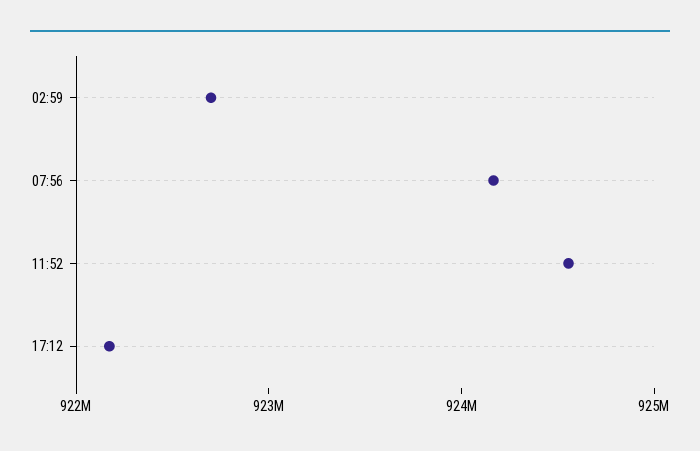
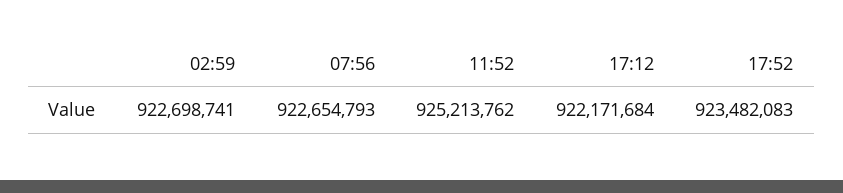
07:56: 924200000 -> 922654793
11:52: 924600000 -> 925213762
17:52: none -> 923482083

